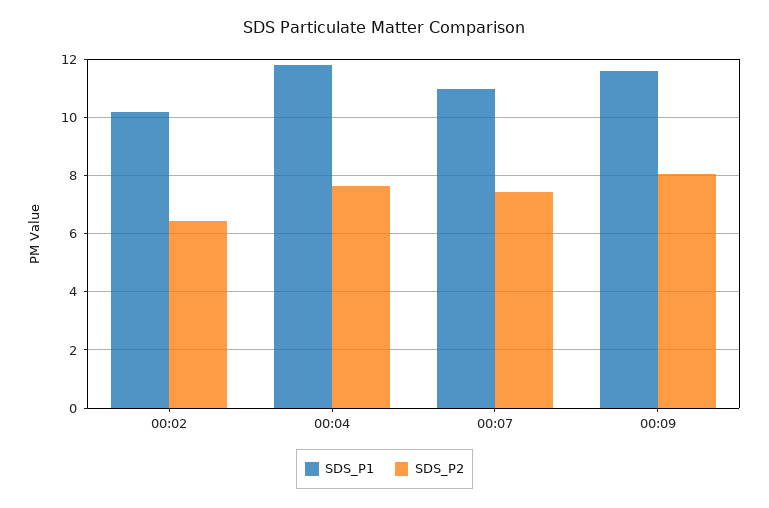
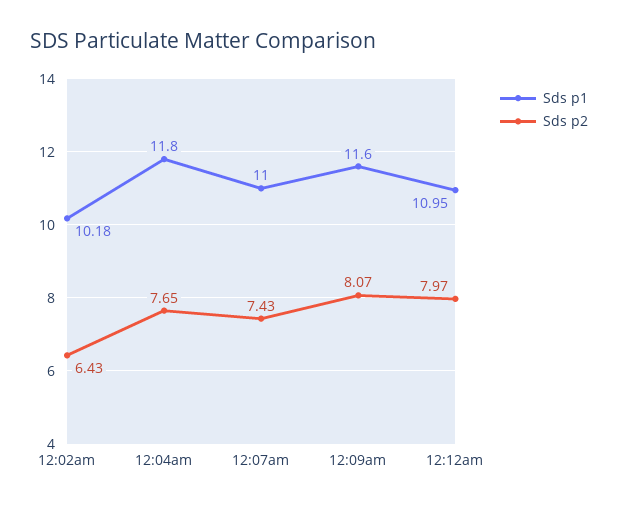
SDS_P1, 12:12am: none -> 10.95
SDS_P2, 12:12am: none -> 7.97

